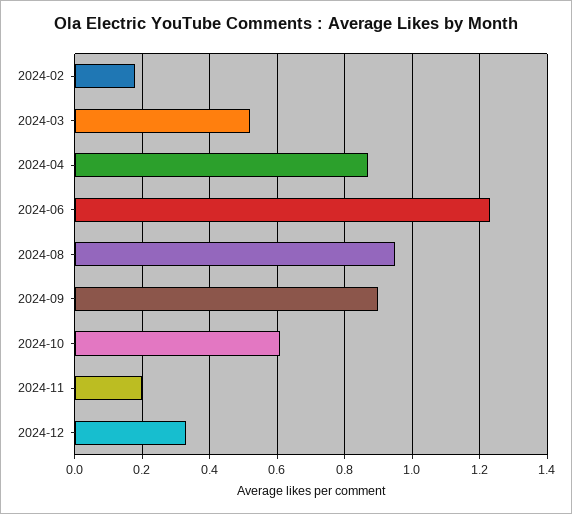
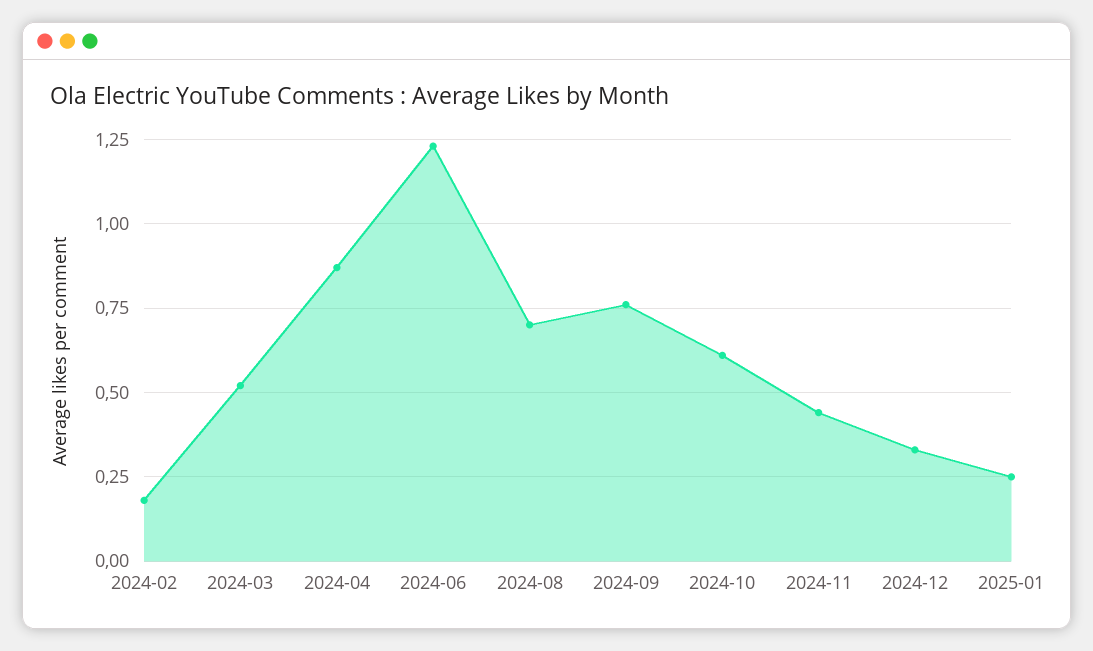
2024-08: 0.95 -> 0.7
2024-09: 0.9 -> 0.75
2024-11: 0.2 -> 0.45
2025-01: none -> 0.25

